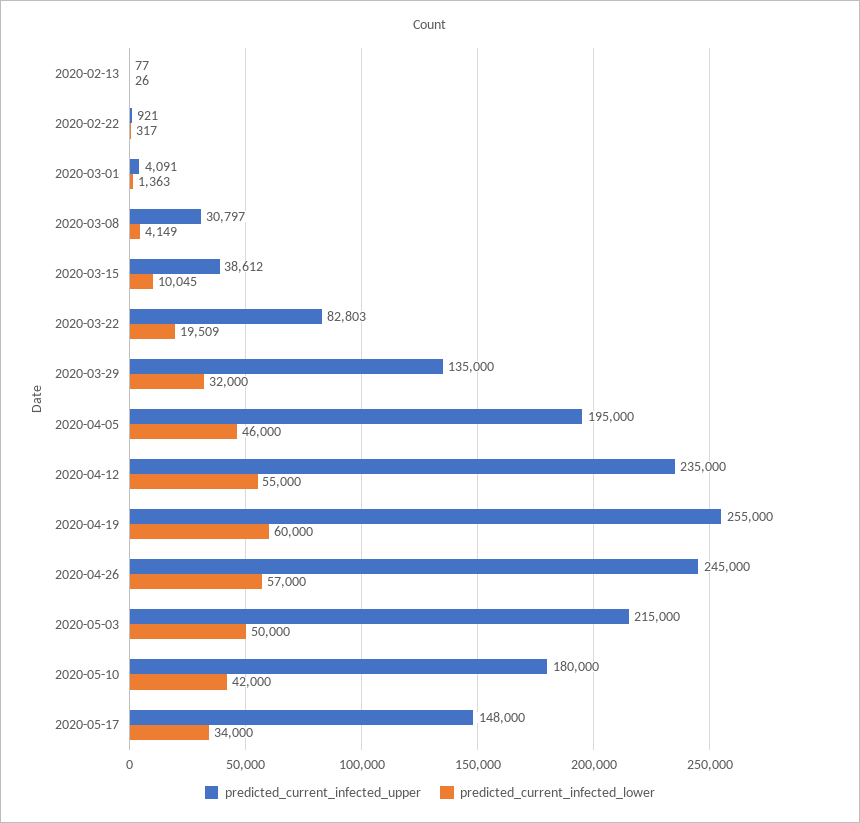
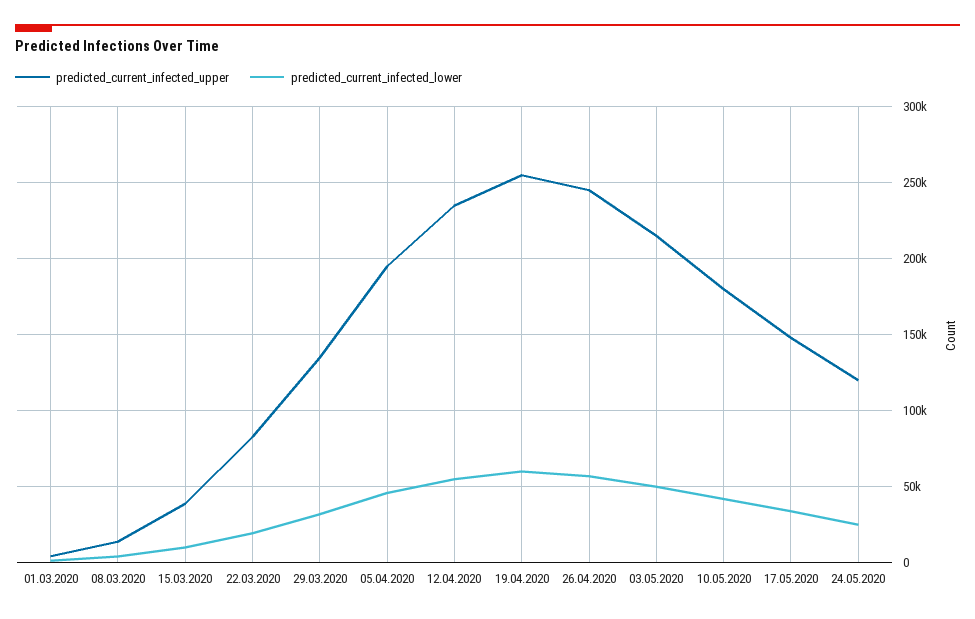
predicted_current_infected_upper, 2020-02-13: 77 -> none
predicted_current_infected_lower, 2020-02-13: 26 -> none
predicted_current_infected_upper, 2020-02-22: 921 -> none
predicted_current_infected_lower, 2020-02-22: 317 -> none
predicted_current_infected_upper, 2020-03-08: 30797 -> 15000
predicted_current_infected_upper, 24.05.2020: none -> 120000
predicted_current_infected_lower, 24.05.2020: none -> 25000

